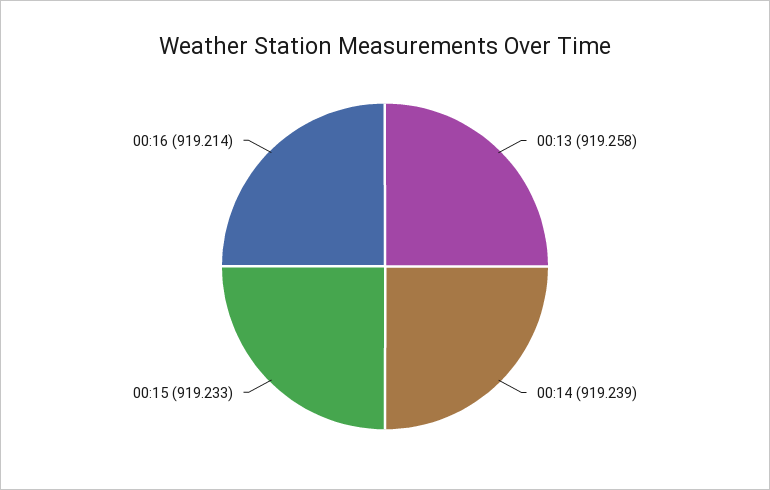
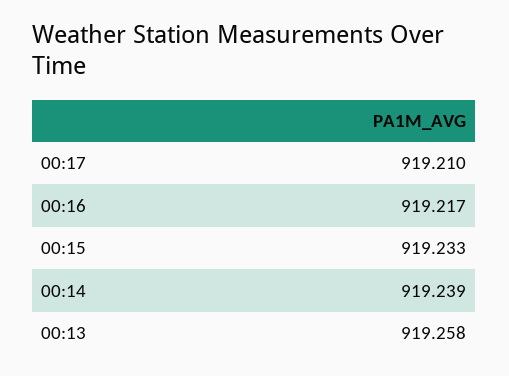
00:16: 919.214 -> 919.217
00:17: none -> 919.21

